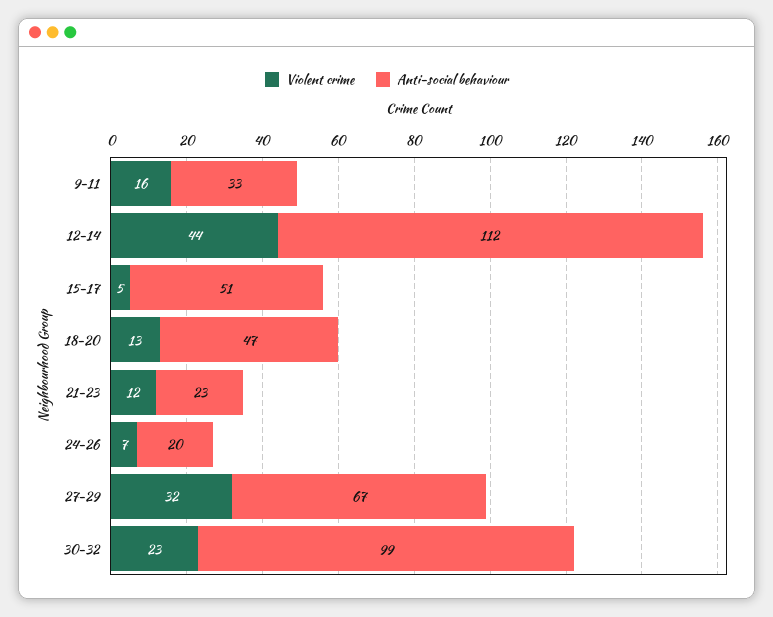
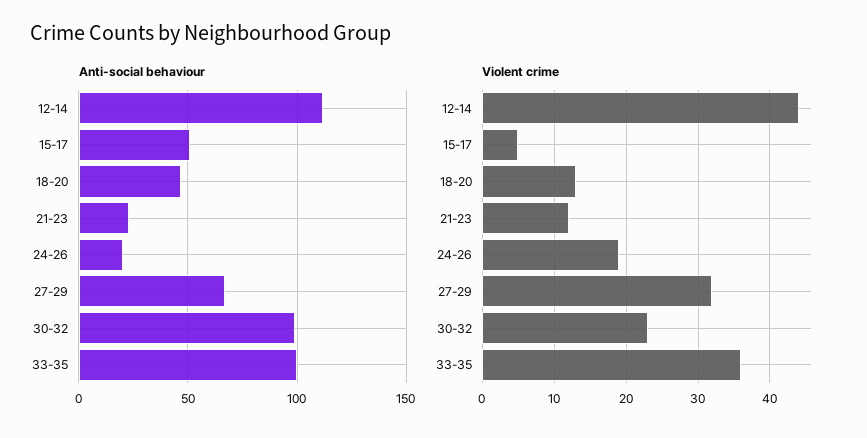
Violent crime, 9-11: 16 -> none
Anti-social behaviour, 9-11: 33 -> none
Violent crime, 24-26: 7 -> 19
Anti-social behaviour, 33-35: none -> 100
Violent crime, 33-35: none -> 36

